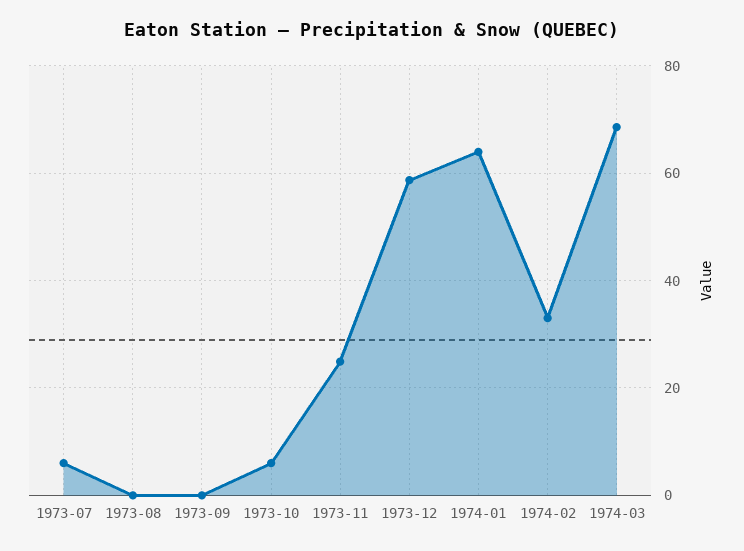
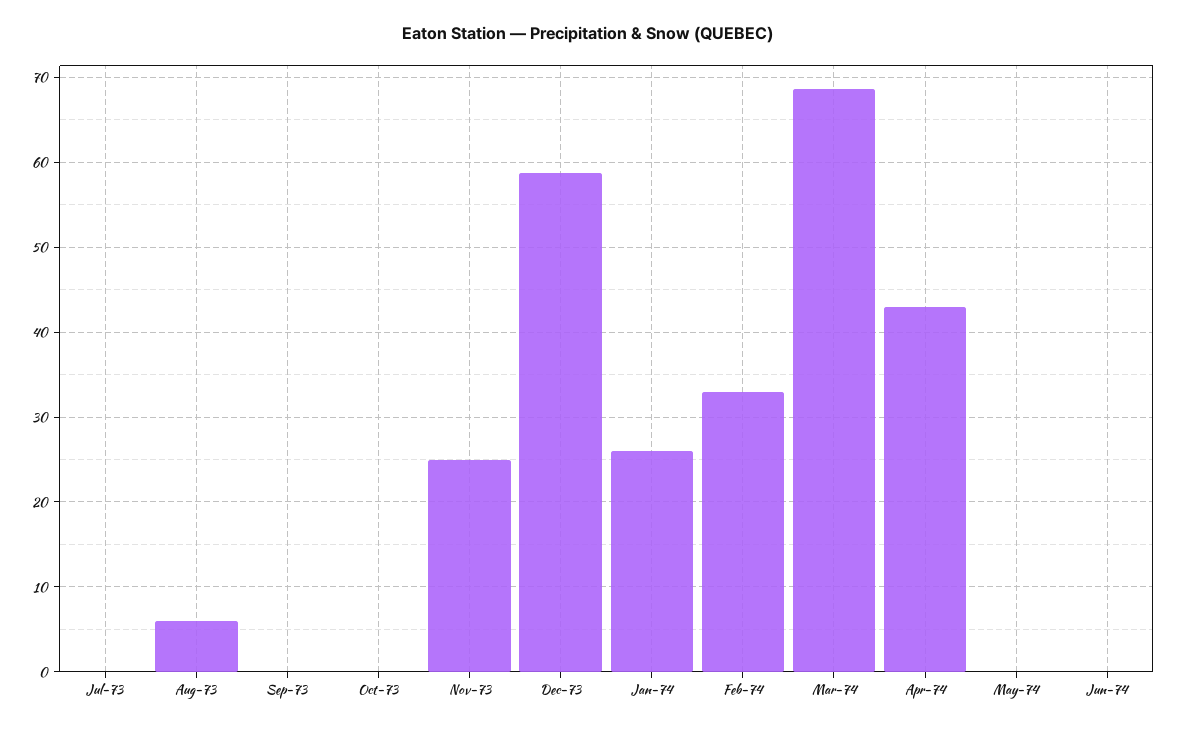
1973-07: 6 -> 0
1973-08: 0 -> 6
1973-10: 6 -> 0
1974-01: 64 -> 26
Apr-74: none -> 43
May-74: none -> 0
Jun-74: none -> 0

